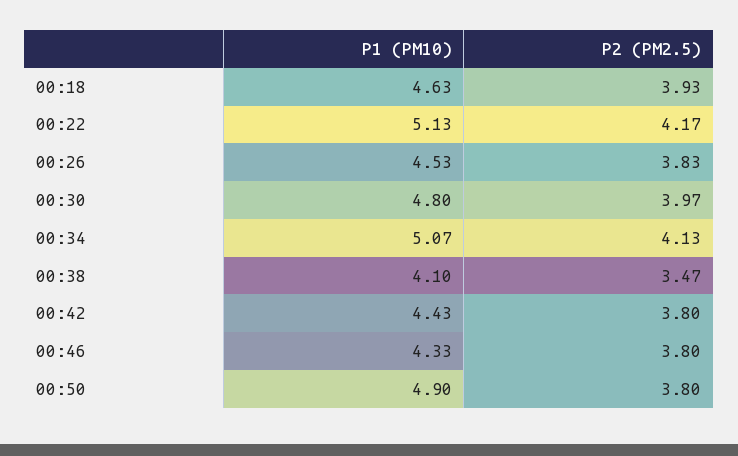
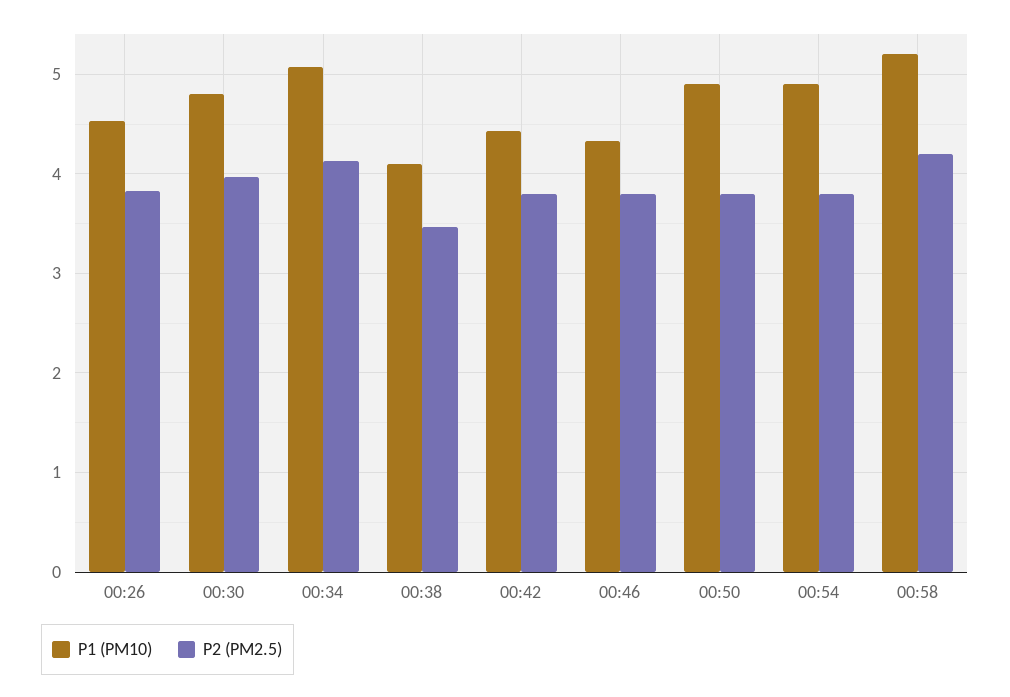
P1 (PM10), 00:18: 4.63 -> none
P2 (PM2.5), 00:18: 3.93 -> none
P1 (PM10), 00:22: 5.13 -> none
P2 (PM2.5), 00:22: 4.17 -> none
P1 (PM10), 00:54: none -> 4.9
P2 (PM2.5), 00:54: none -> 3.8
P1 (PM10), 00:58: none -> 5.2
P2 (PM2.5), 00:58: none -> 4.2

